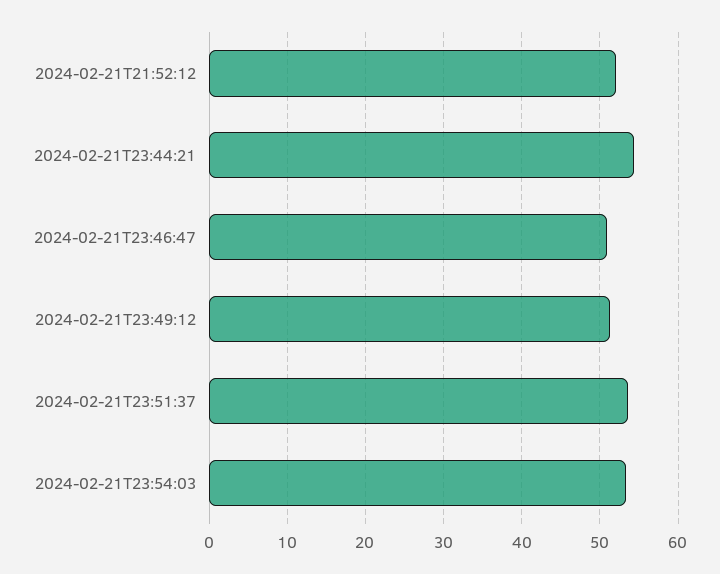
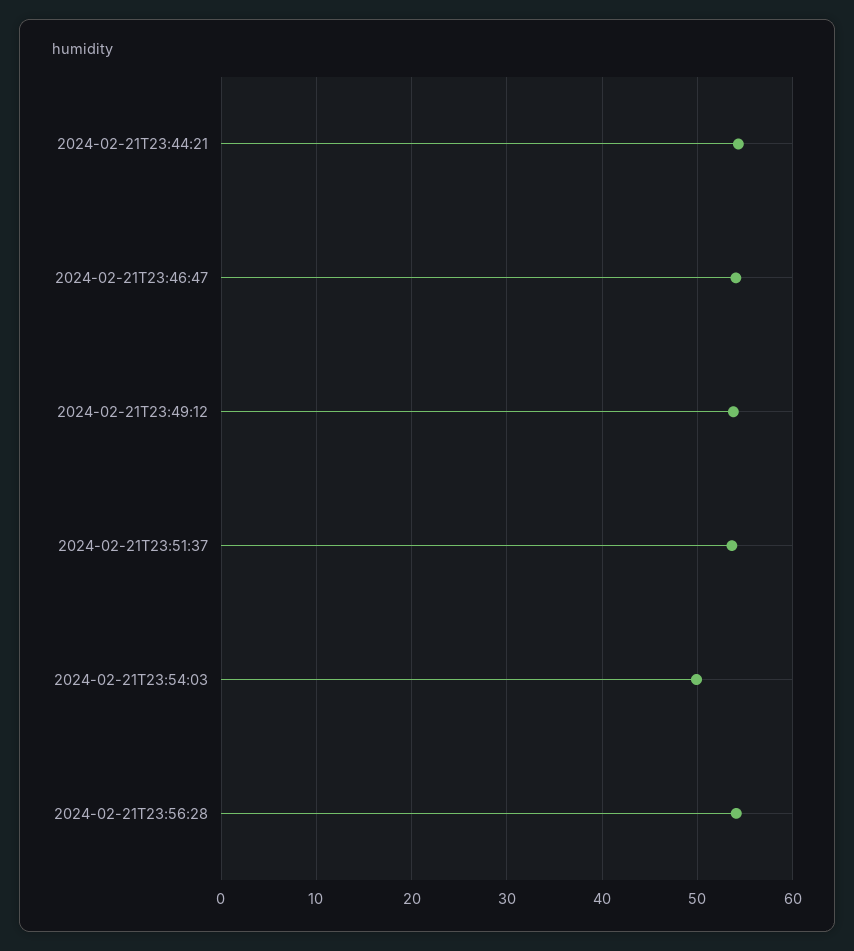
2024-02-21T21:52:12: 52 -> none
2024-02-21T23:46:47: 51 -> 54
2024-02-21T23:49:12: 51 -> 54
2024-02-21T23:54:03: 53 -> 50
2024-02-21T23:56:28: none -> 54

